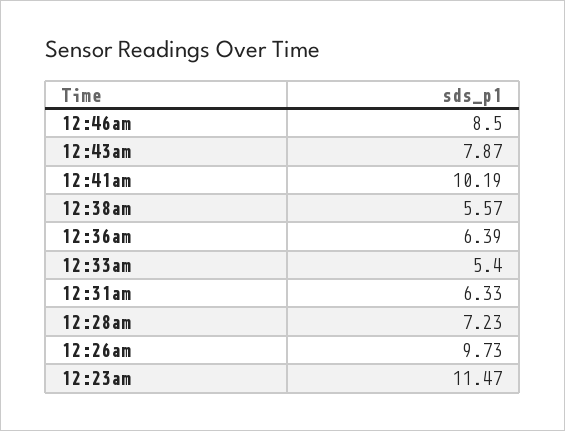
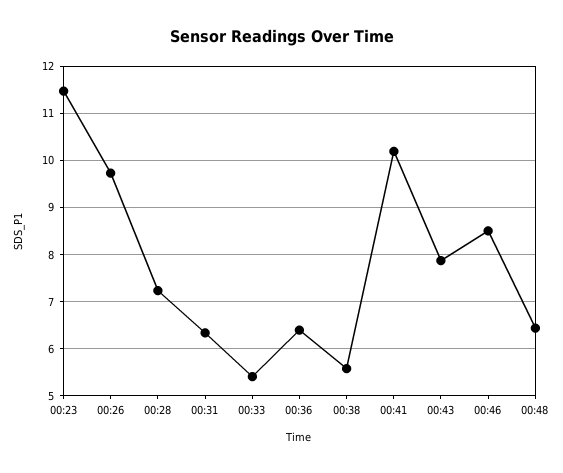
00:48: none -> 6.4

